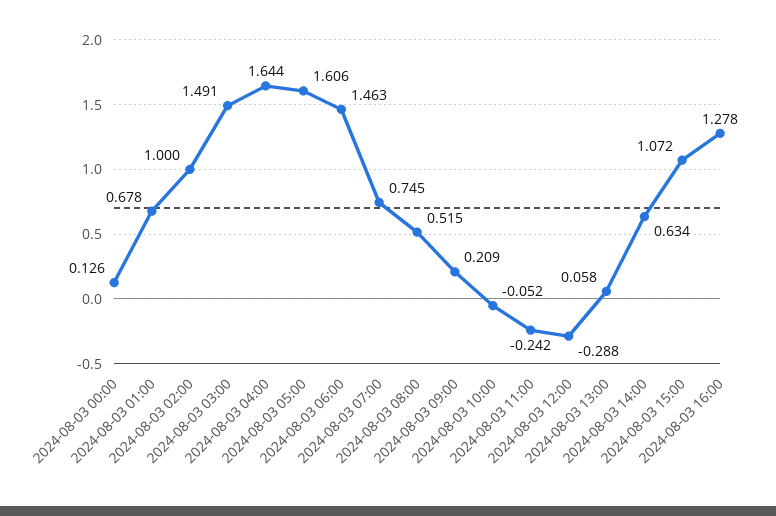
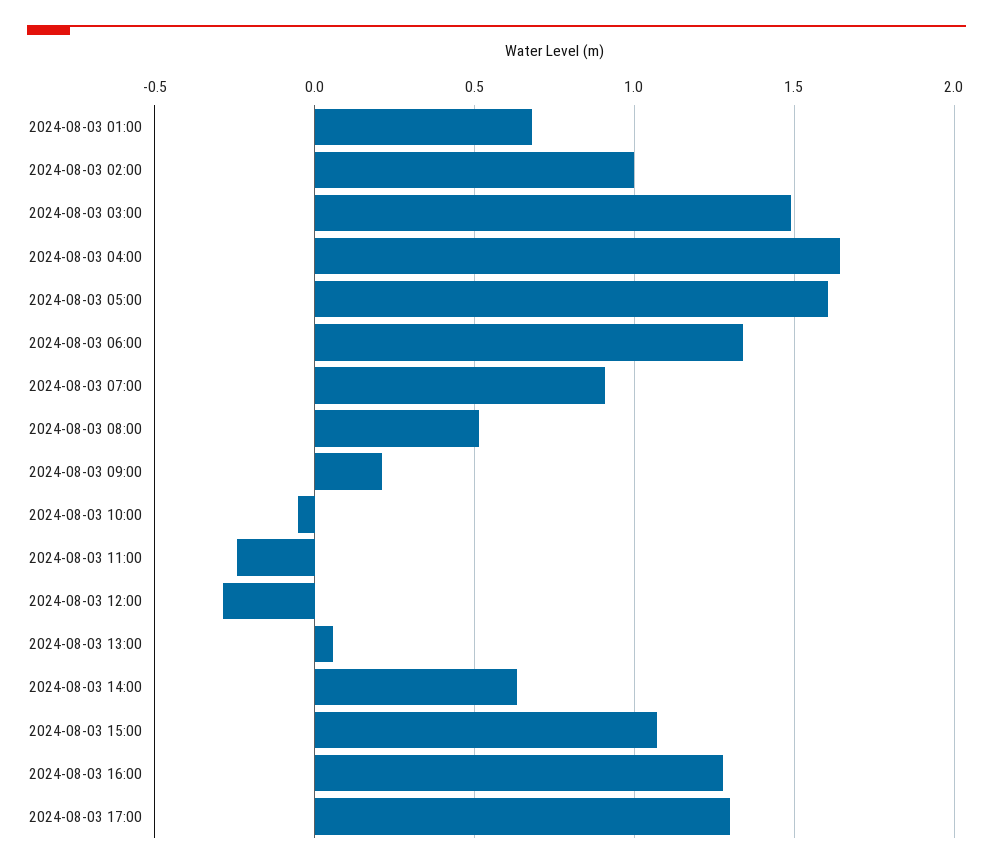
2024-08-03 00:00: 0.126 -> none
2024-08-03 06:00: 1.463 -> 1.35
2024-08-03 07:00: 0.745 -> 0.9
2024-08-03 17:00: none -> 1.3

